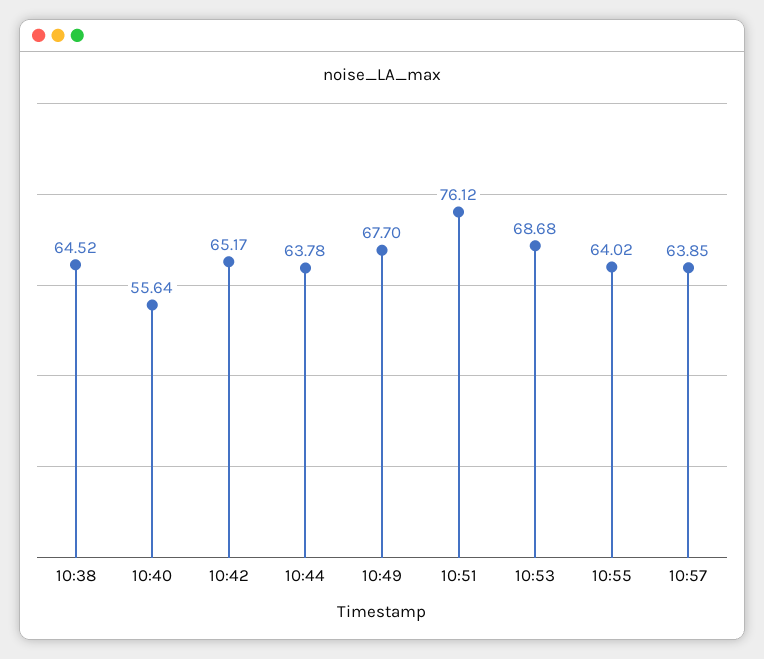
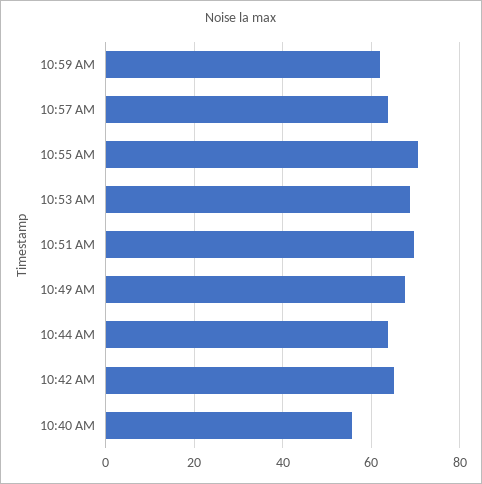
10:38: 64.52 -> none
10:51: 76.12 -> 70
10:55: 64.02 -> 70
10:59 AM: none -> 62

